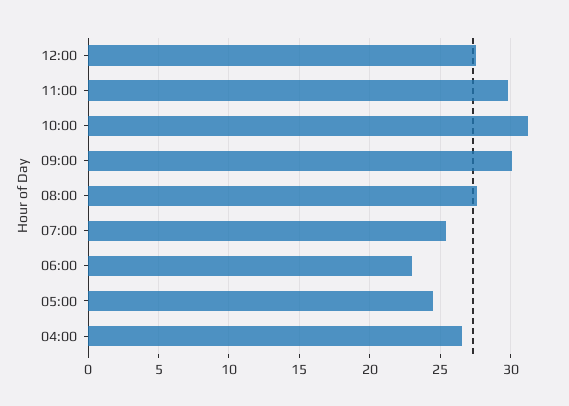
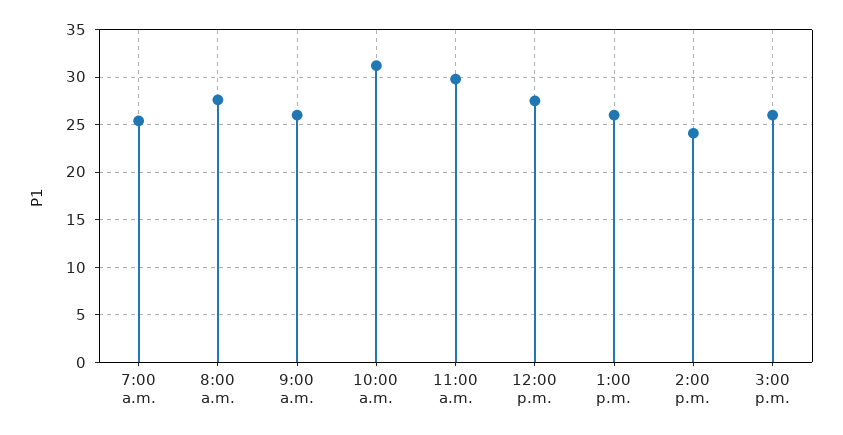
09:00: 30 -> 26
06:00: 23 -> none
05:00: 24.5 -> none
04:00: 26.5 -> none
1:00 p.m.: none -> 26
2:00 p.m.: none -> 24
3:00 p.m.: none -> 26

